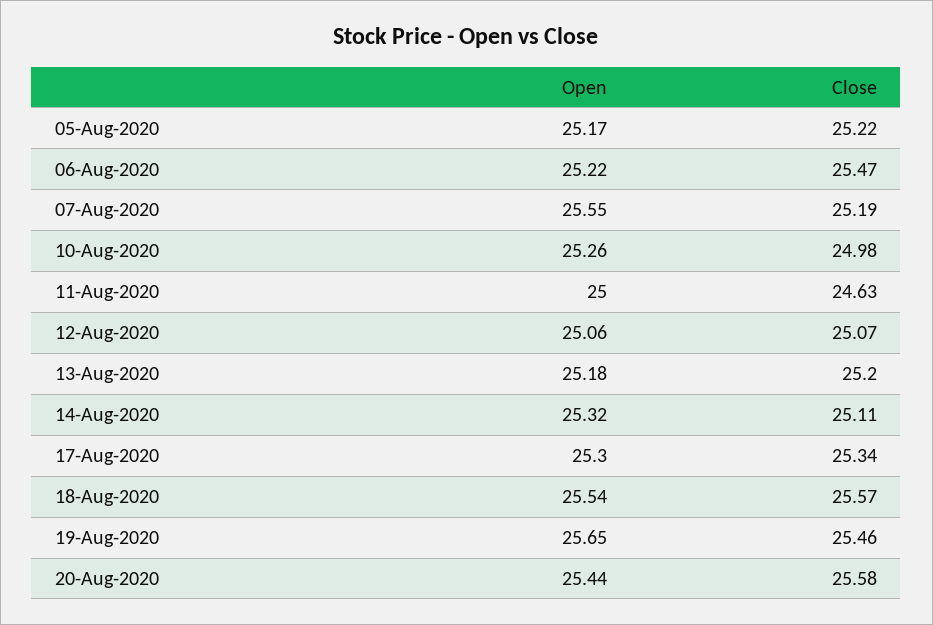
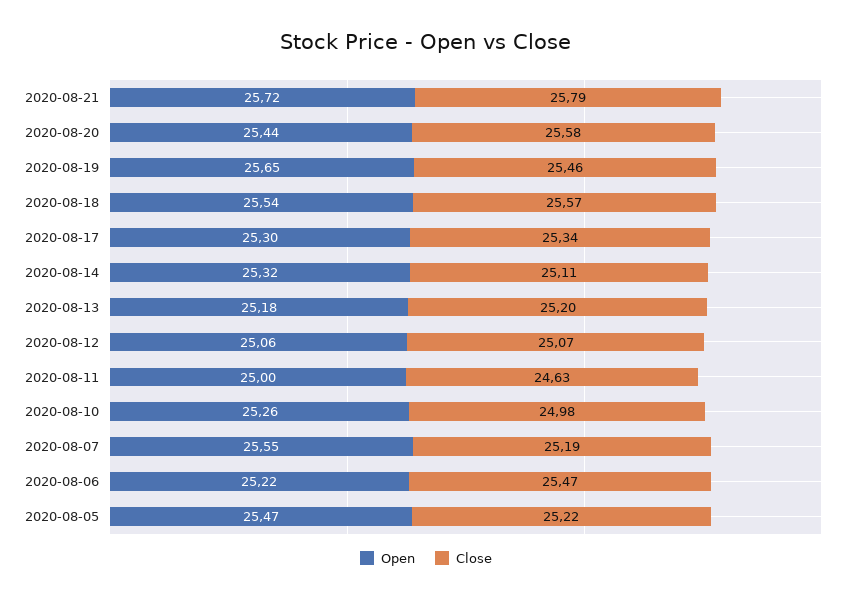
Open, 05-Aug-2020: 25.17 -> 25.47
Open, 2020-08-21: none -> 25.72
Close, 2020-08-21: none -> 25.79

